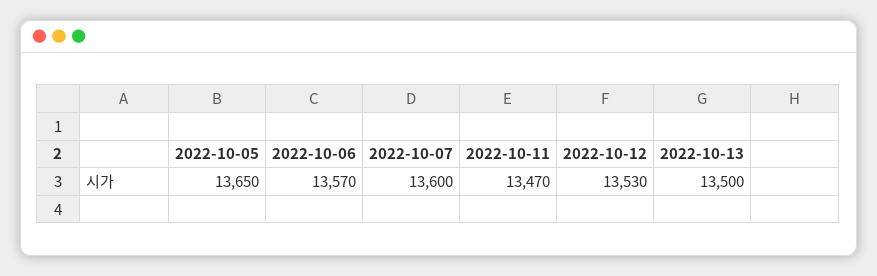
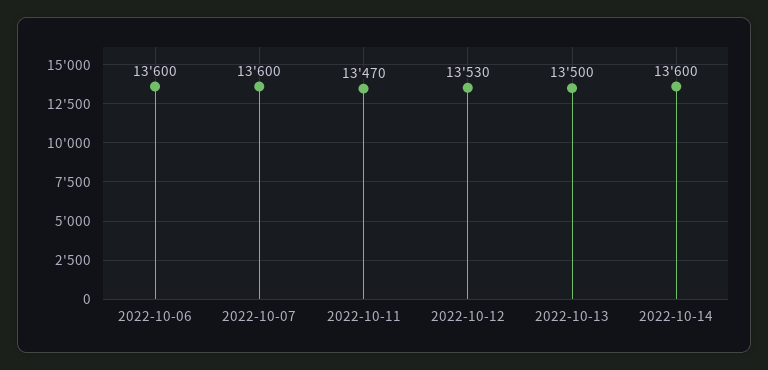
2022-10-05: 13650 -> none
2022-10-06: 13570 -> 13600
2022-10-14: none -> 13600

